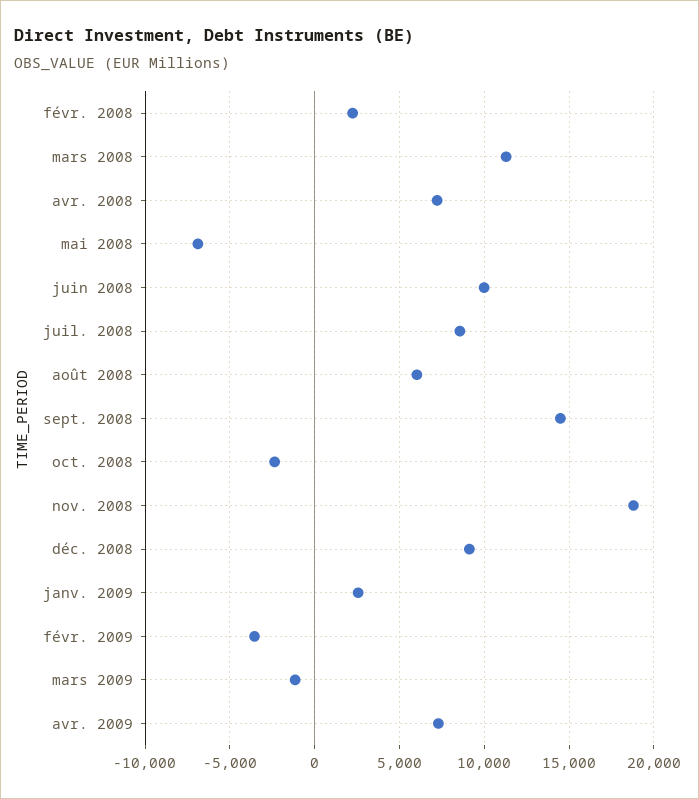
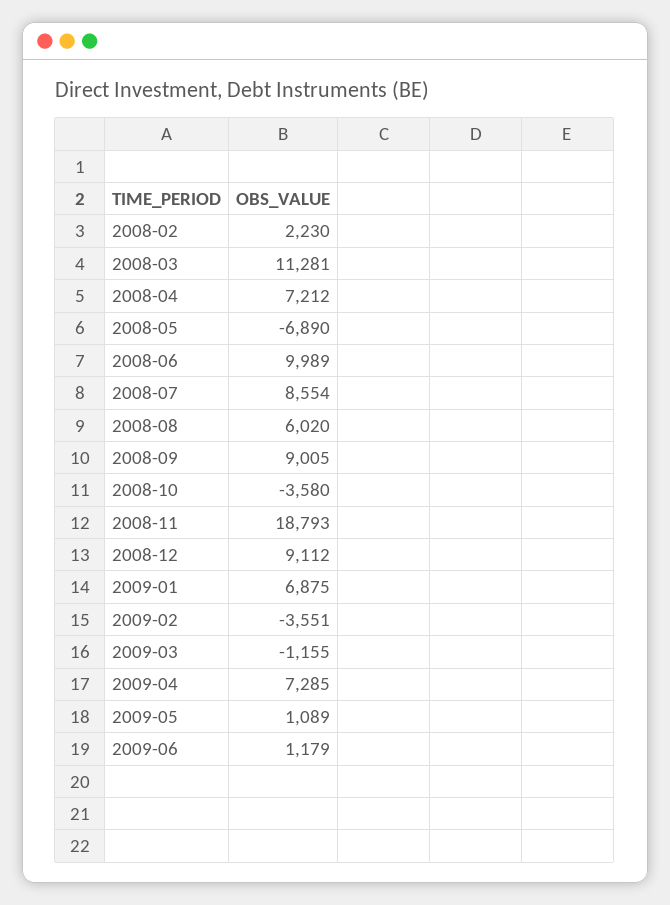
sept. 2008: 14500 -> 9005
oct. 2008: -2500 -> -3580
janv. 2009: 2500 -> 6875
2009-05: none -> 1089
2009-06: none -> 1179

